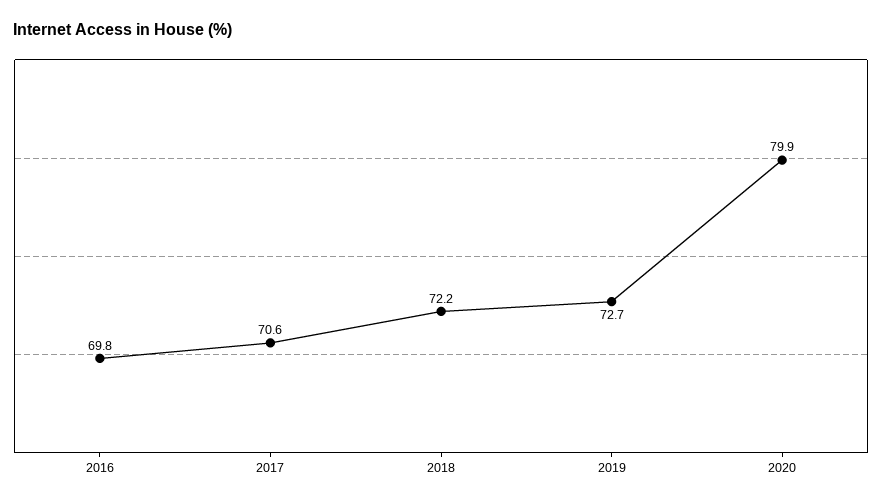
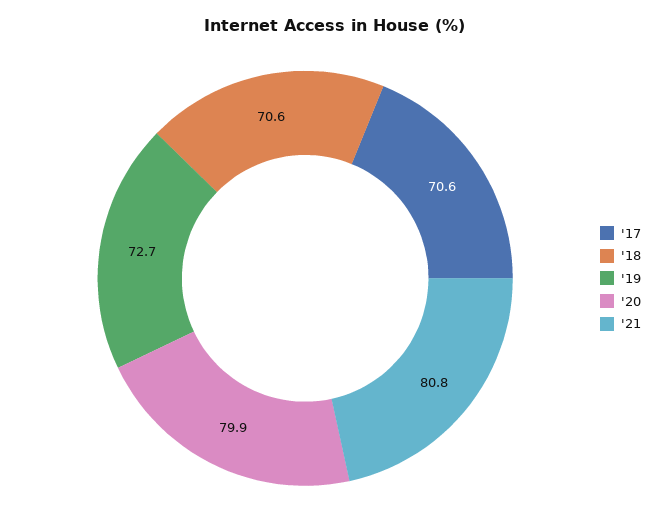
2016: 69.8 -> none
2018: 72.2 -> 70.6
'21: none -> 80.8

